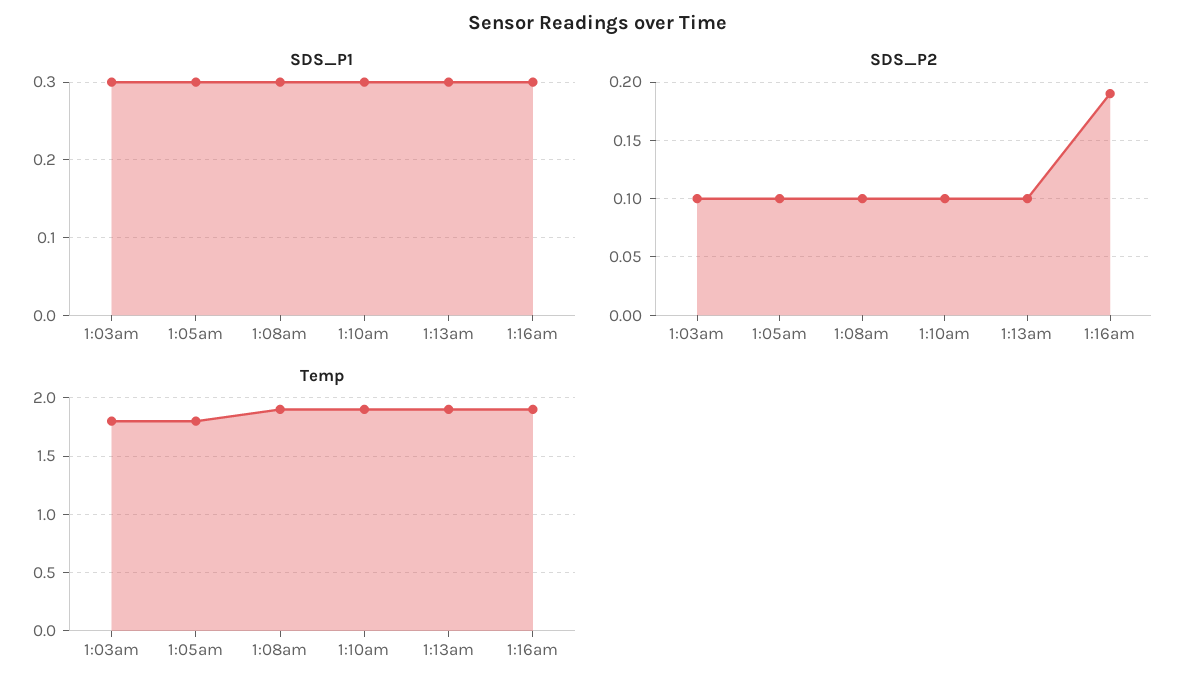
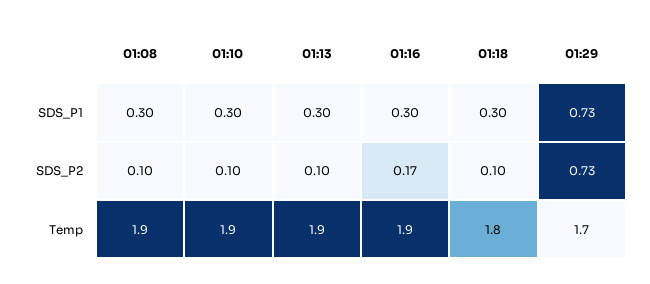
SDS_P1, 1:03am: 0.3 -> none
SDS_P1, 1:05am: 0.3 -> none
SDS_P2, 1:03am: 0.1 -> none
SDS_P2, 1:05am: 0.1 -> none
SDS_P2, 1:16am: 0.19 -> 0.17
Temp, 1:03am: 1.8 -> none
Temp, 1:05am: 1.8 -> none
SDS_P1, 01:18: none -> 0.3
SDS_P1, 01:29: none -> 0.73
SDS_P2, 01:18: none -> 0.1
SDS_P2, 01:29: none -> 0.73
Temp, 01:18: none -> 1.8
Temp, 01:29: none -> 1.7

